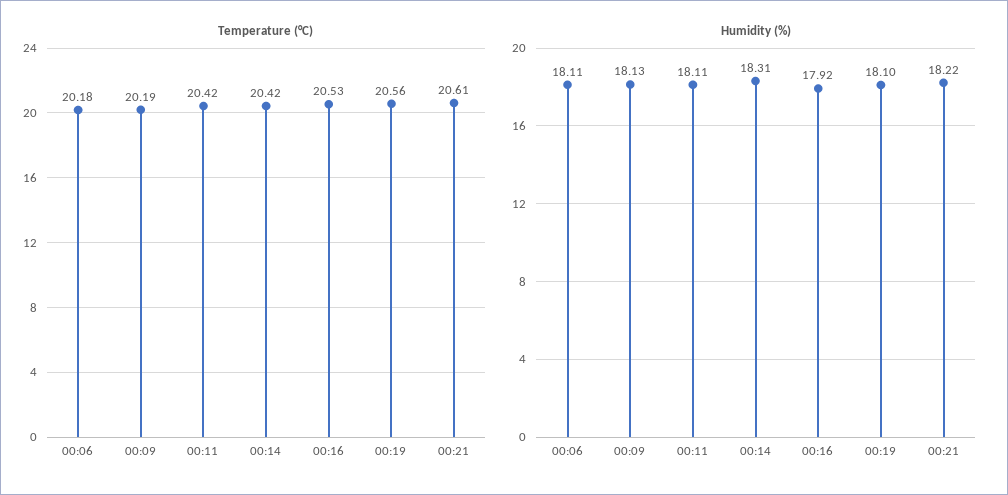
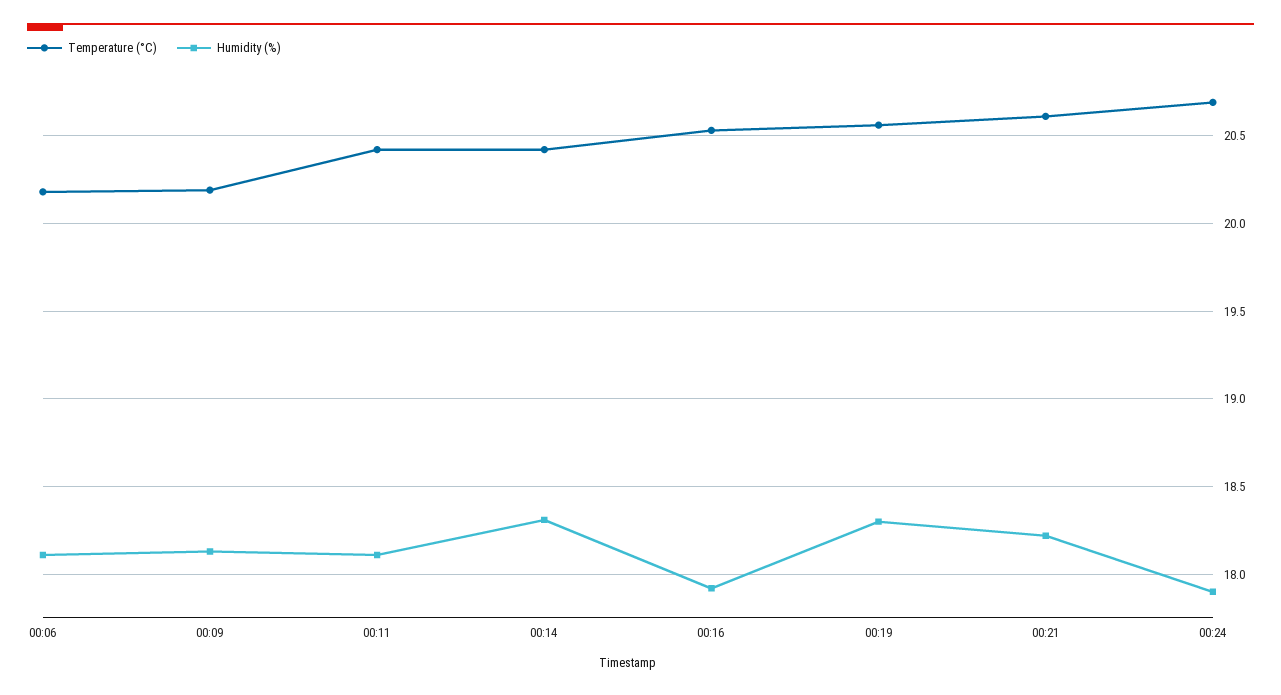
Humidity (%), 00:19: 18.1 -> 18.3
Temperature (°C), 00:24: none -> 20.7
Humidity (%), 00:24: none -> 17.9

